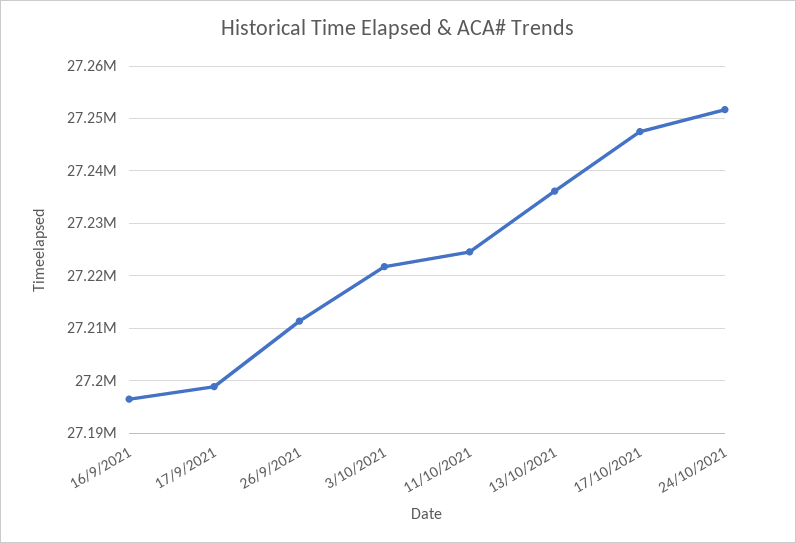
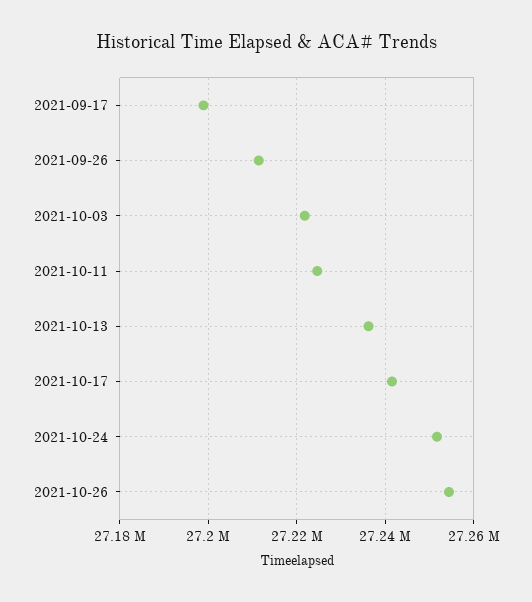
16/9/2021: 27196000 -> none
17/10/2021: 27248000 -> 27242000
2021-10-26: none -> 27254000

